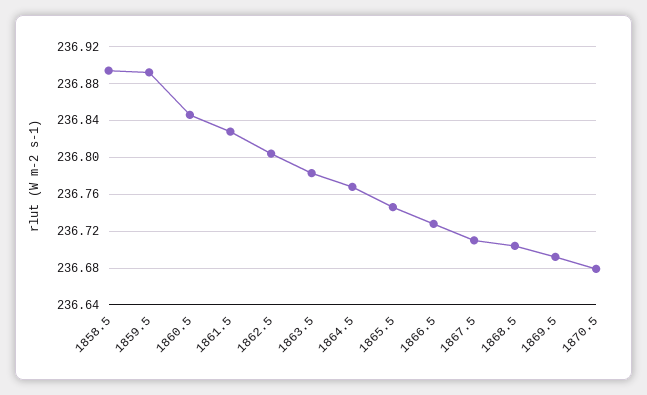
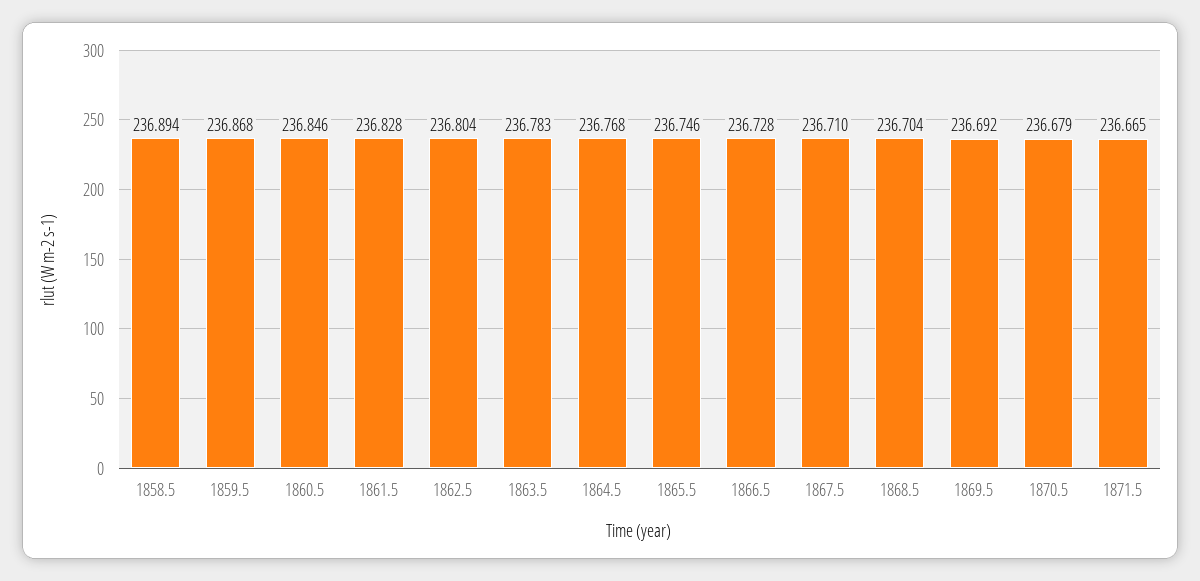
1859.5: 236.89 -> 236.868
1871.5: none -> 236.665

